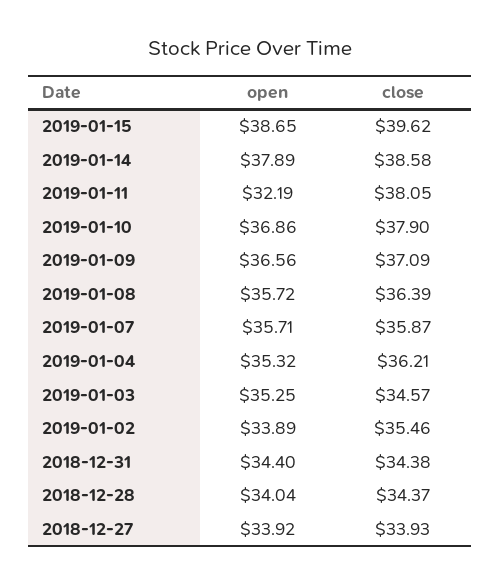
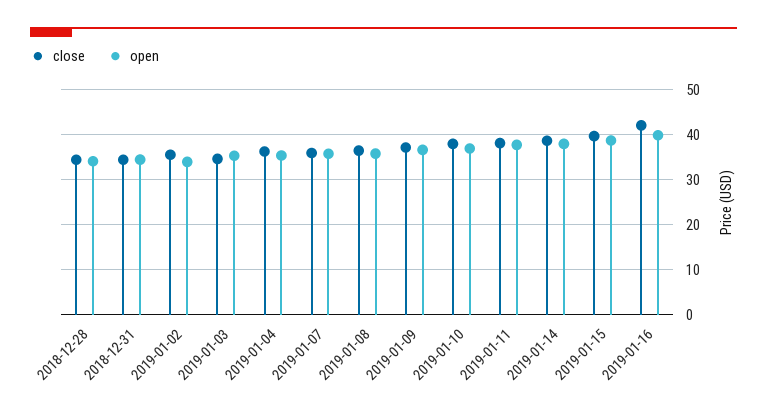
open, 2019-01-11: 32.19 -> 38
open, 2018-12-27: 33.92 -> none
close, 2018-12-27: 33.93 -> none
close, 2019-01-16: none -> 42
open, 2019-01-16: none -> 40

